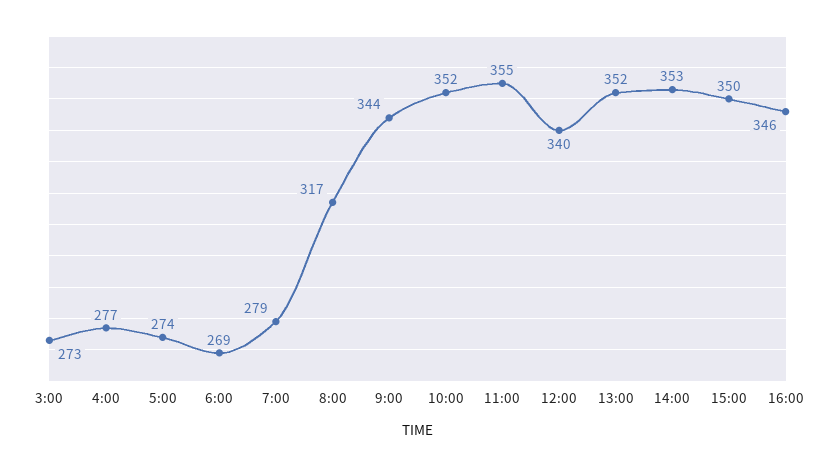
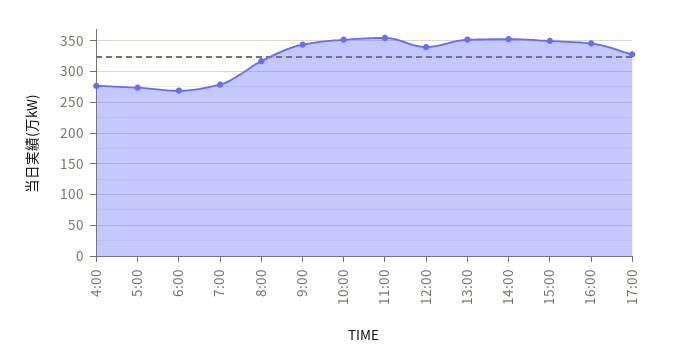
3:00: 273 -> none
17:00: none -> 330

